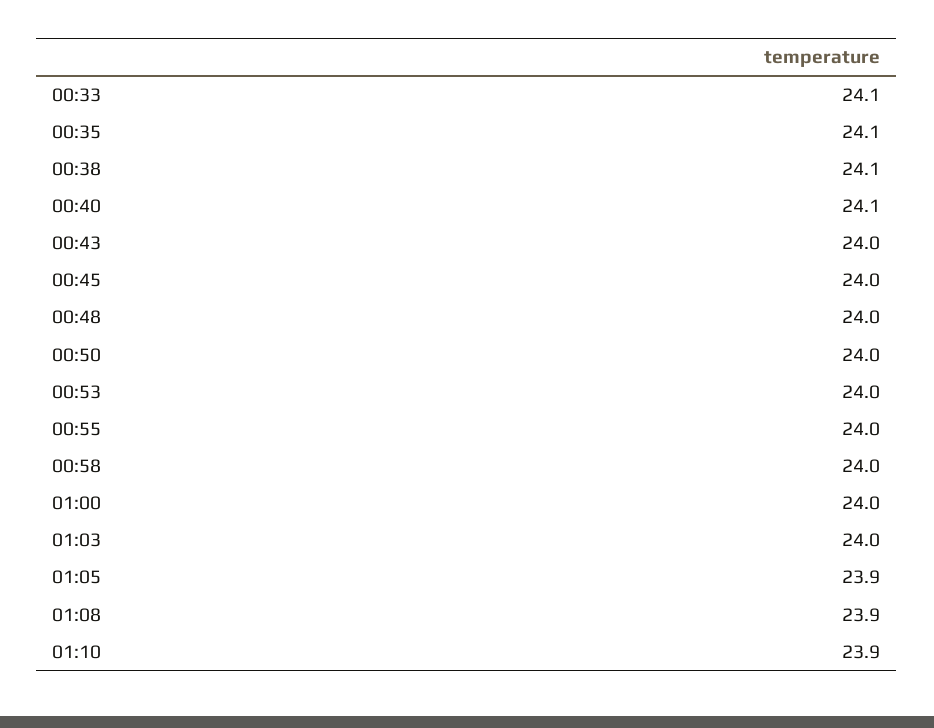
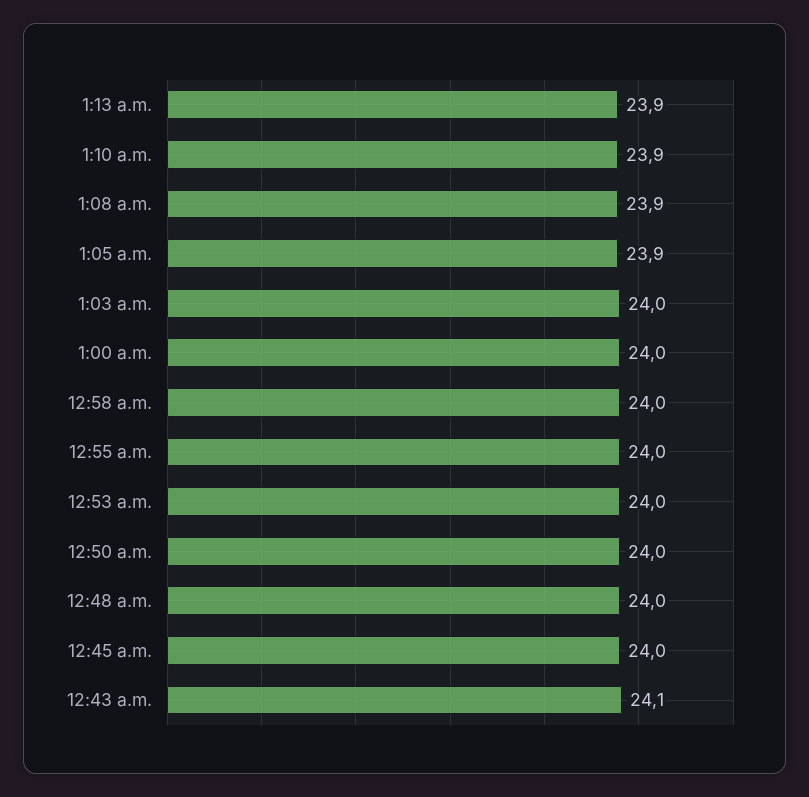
00:33: 24.1 -> none
00:35: 24.1 -> none
00:38: 24.1 -> none
00:40: 24.1 -> none
00:43: 24 -> 24.1
1:13 a.m.: none -> 23.9

